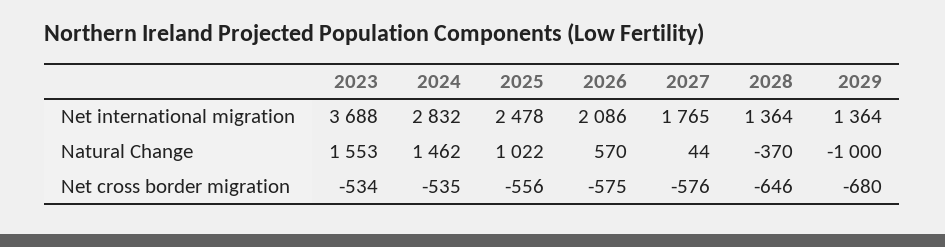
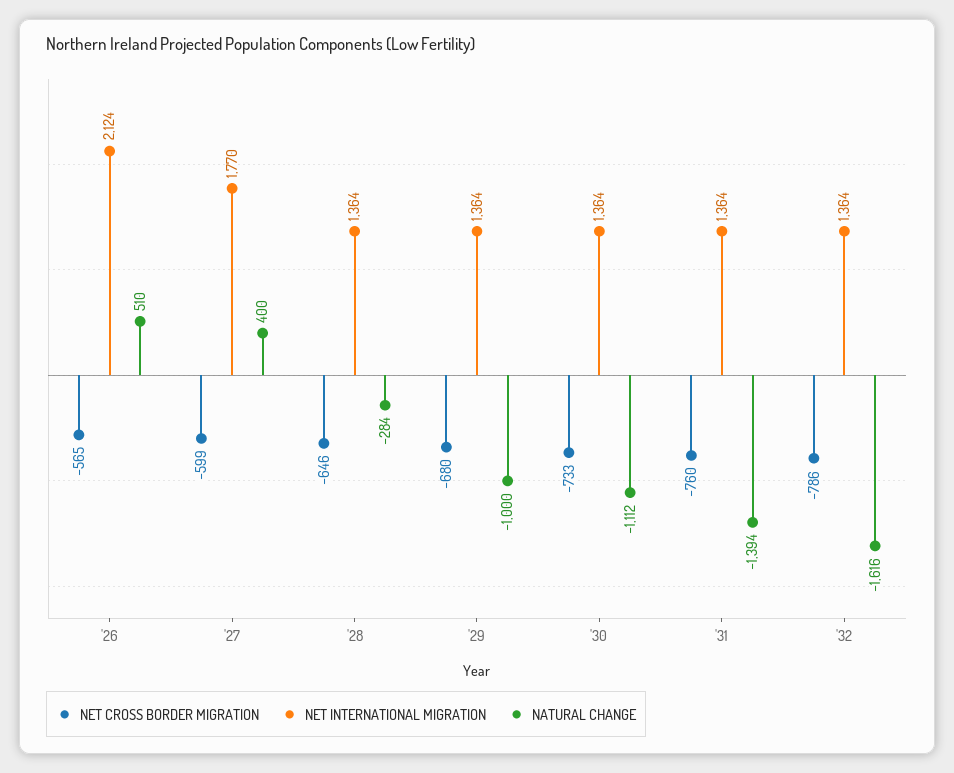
Net international migration, 2023: 3688 -> none
Net international migration, 2024: 2832 -> none
Net international migration, 2025: 2478 -> none
Net international migration, 2026: 2086 -> 2124
Net international migration, 2027: 1765 -> 1770
Natural Change, 2023: 1553 -> none
Natural Change, 2024: 1462 -> none
Natural Change, 2025: 1022 -> none
Natural Change, 2026: 570 -> 510
Natural Change, 2027: 44 -> 400
Natural Change, 2028: -370 -> -284
Net cross border migration, 2023: -534 -> none
Net cross border migration, 2024: -535 -> none
Net cross border migration, 2025: -556 -> none
Net cross border migration, 2026: -575 -> -565
Net cross border migration, 2027: -576 -> -599
Net cross border migration, '30: none -> -733
Net international migration, '30: none -> 1364
Natural Change, '30: none -> -1112
Net cross border migration, '31: none -> -760
Net international migration, '31: none -> 1364
Natural Change, '31: none -> -1394
Net cross border migration, '32: none -> -786
Net international migration, '32: none -> 1364
Natural Change, '32: none -> -1616

